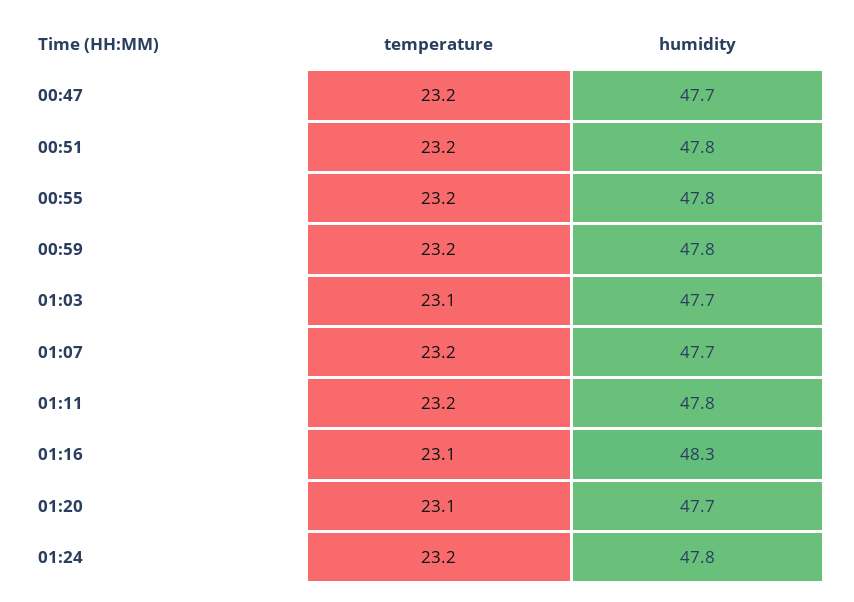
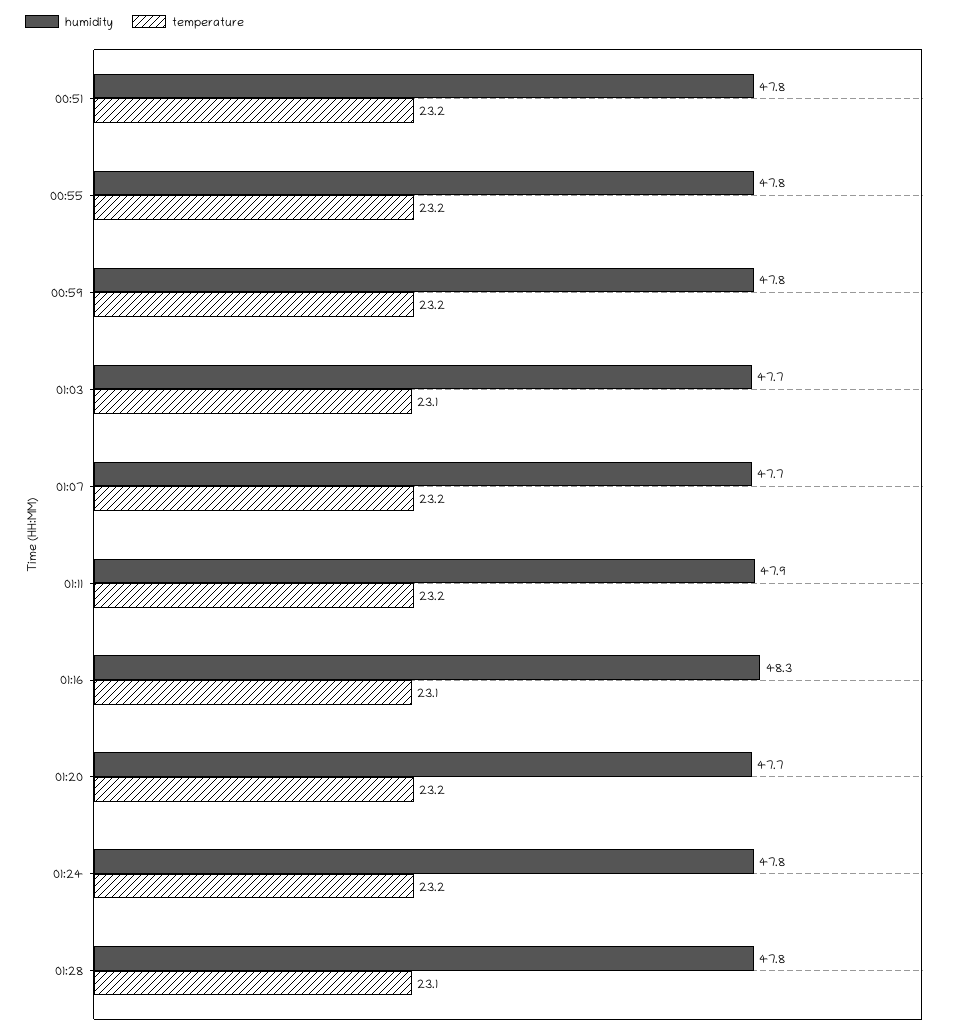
temperature, 00:47: 23.2 -> none
humidity, 00:47: 47.7 -> none
humidity, 01:11: 47.8 -> 47.9
temperature, 01:20: 23.1 -> 23.2
humidity, 01:28: none -> 47.8
temperature, 01:28: none -> 23.1

